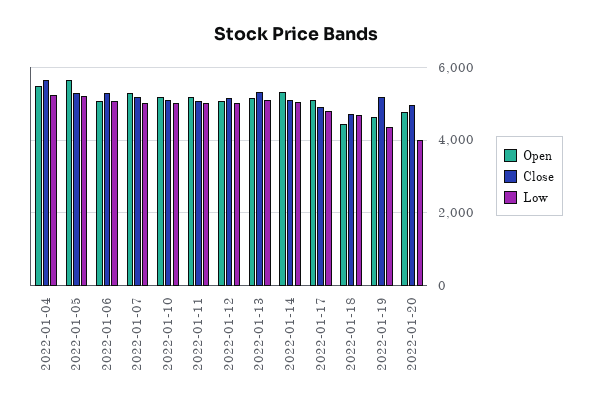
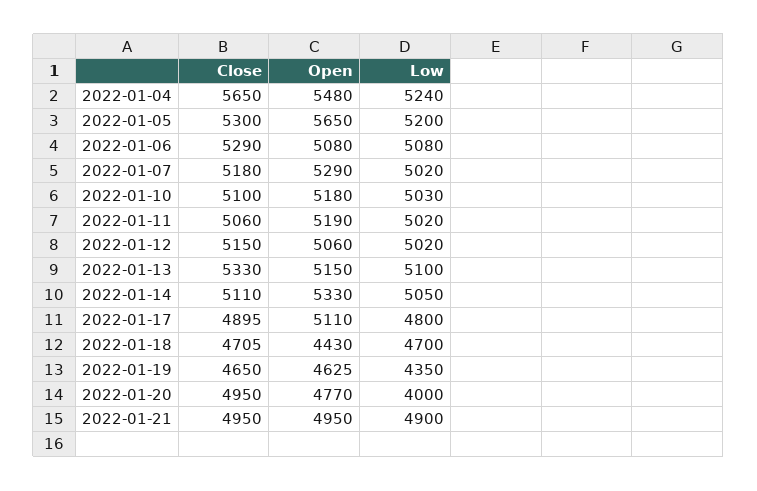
Close, 2022-01-19: 5200 -> 4650
Close, 2022-01-21: none -> 4950
Open, 2022-01-21: none -> 4950
Low, 2022-01-21: none -> 4900

